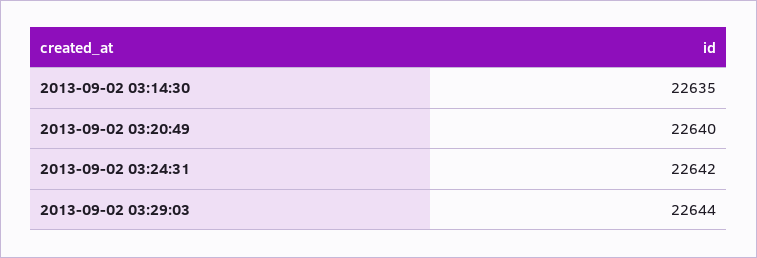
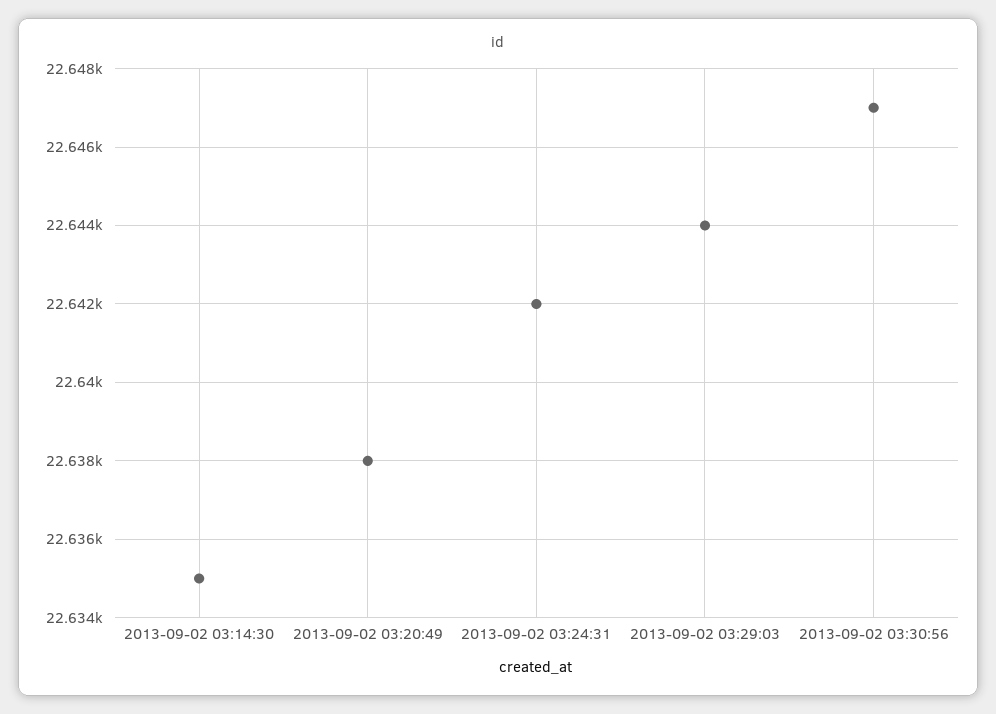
2013-09-02 03:20:49: 22640 -> 22638
2013-09-02 03:30:56: none -> 22647

